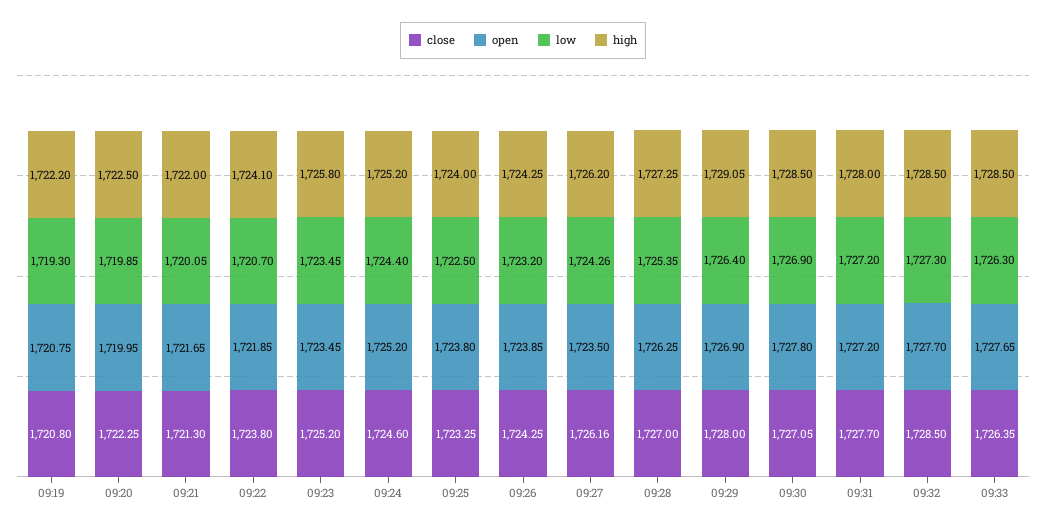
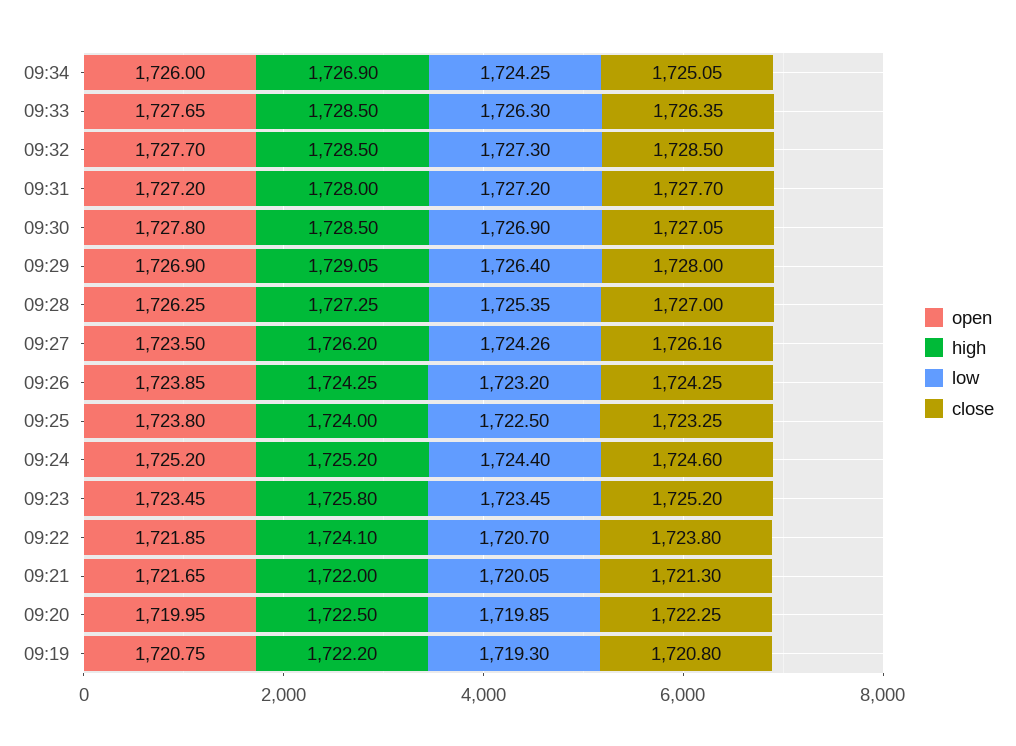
open, 09:34: none -> 1726
high, 09:34: none -> 1726.9
low, 09:34: none -> 1724.25
close, 09:34: none -> 1725.05

